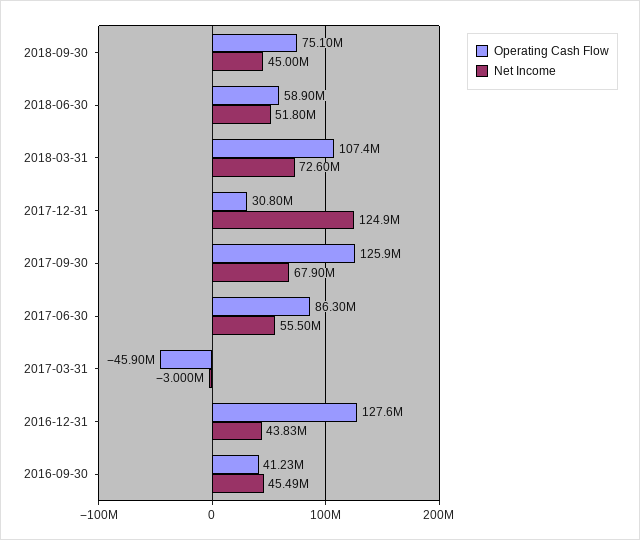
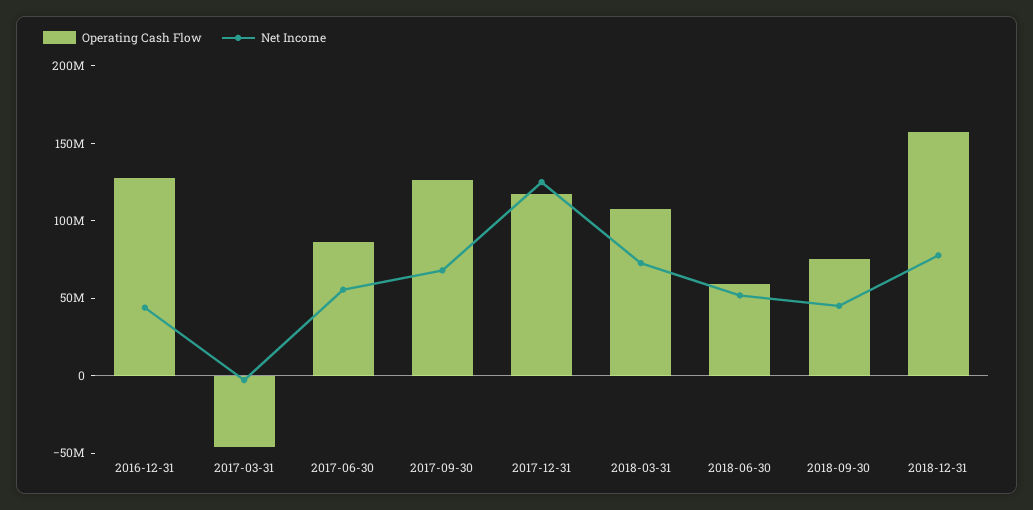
Operating Cash Flow, 2017-12-31: 30800000 -> 120000000
Operating Cash Flow, 2016-09-30: 41230000 -> none
Net Income, 2016-09-30: 45490000 -> none
Operating Cash Flow, 2018-12-31: none -> 160000000
Net Income, 2018-12-31: none -> 80000000

